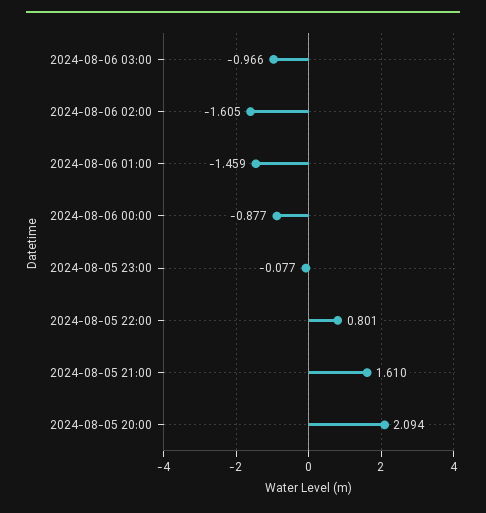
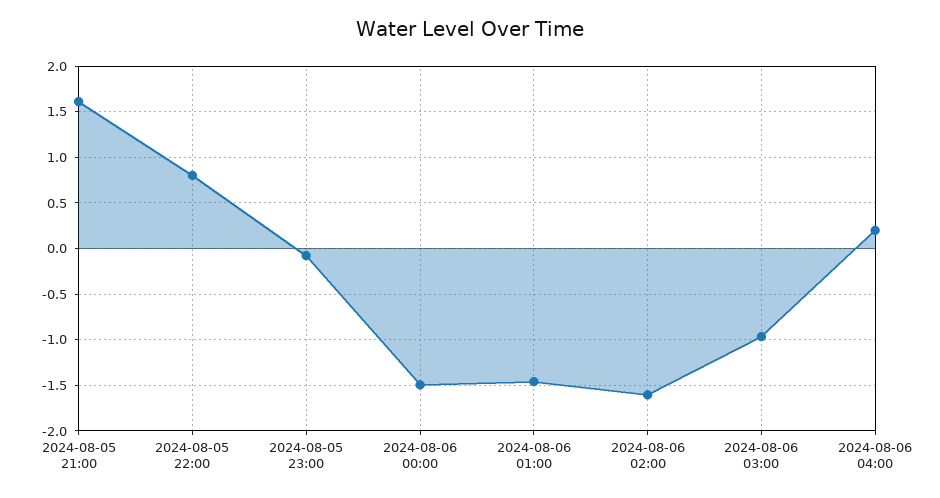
2024-08-06 00:00: -0.877 -> -1.5
2024-08-05 20:00: 2.094 -> none
2024-08-06 04:00: none -> 0.2

